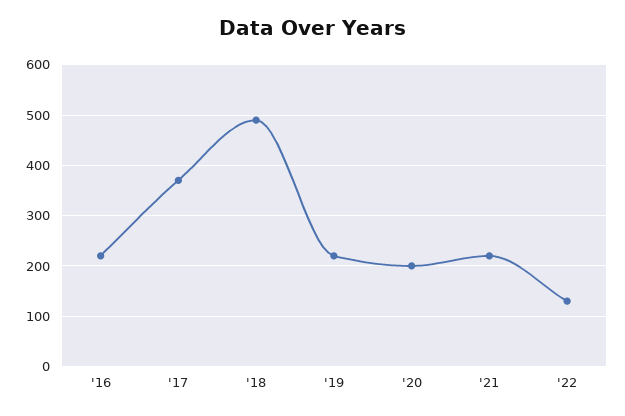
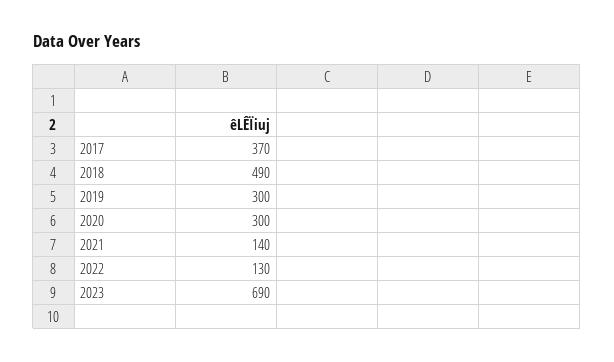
'16: 220 -> none
'19: 220 -> 300
'20: 200 -> 300
'21: 220 -> 140
2023: none -> 690

